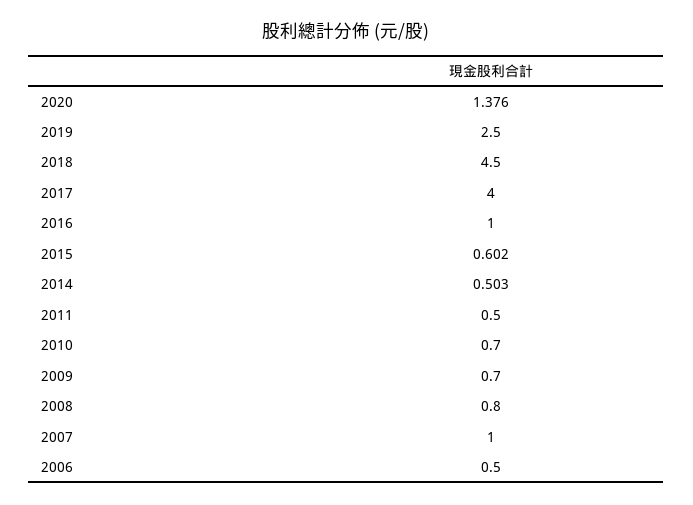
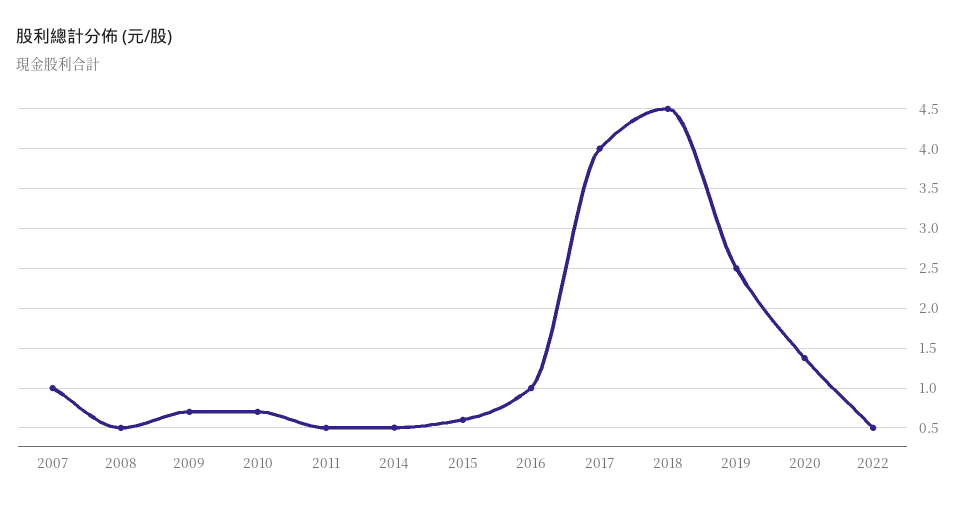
2008: 0.8 -> 0.5
2006: 0.5 -> none
2022: none -> 0.5

